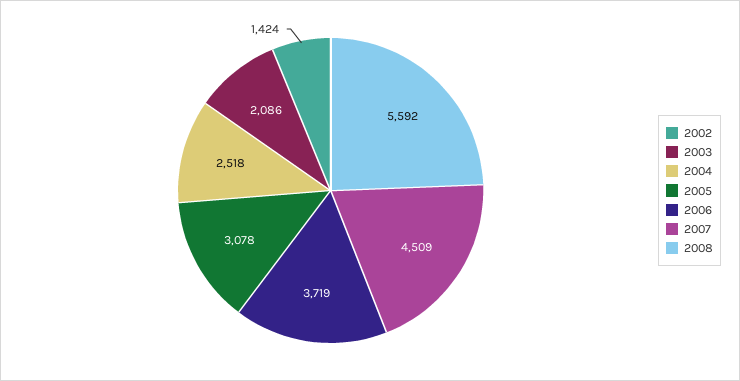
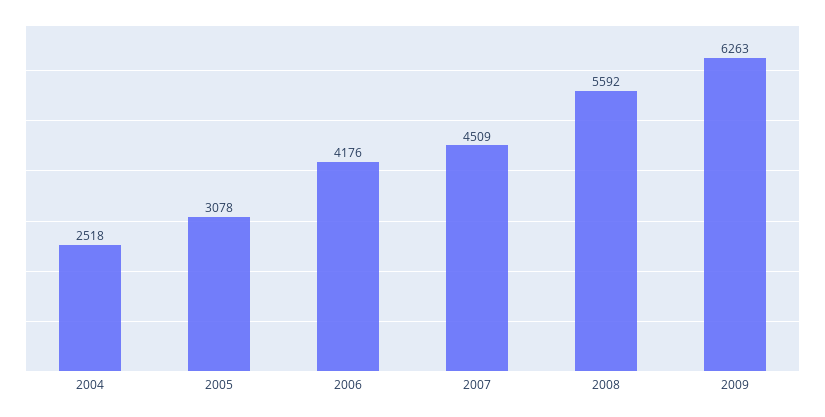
2002: 1424 -> none
2003: 2086 -> none
2006: 3719 -> 4176
2009: none -> 6263

